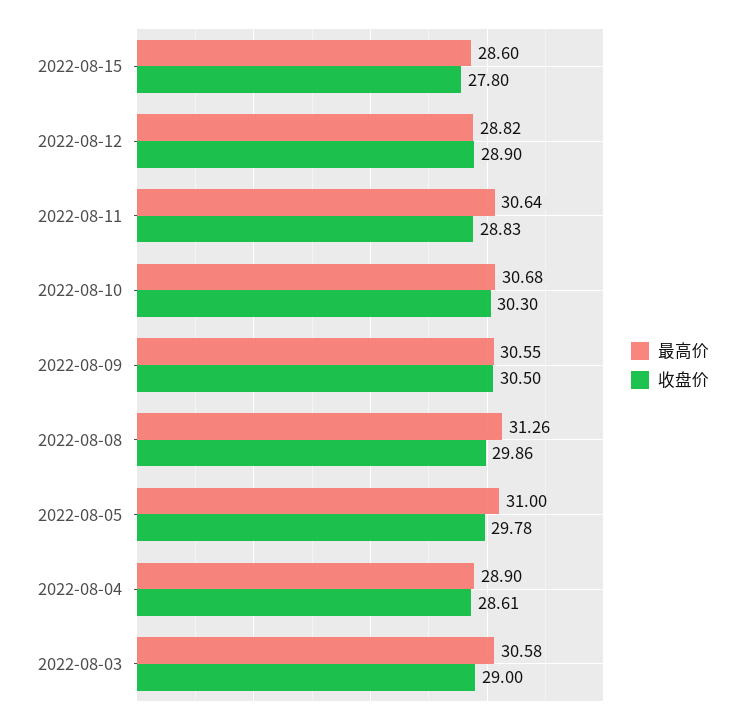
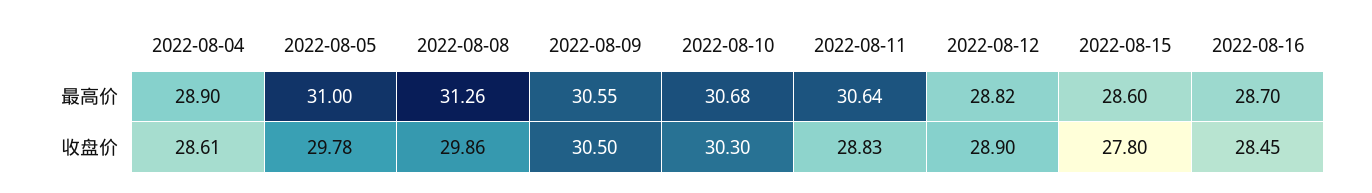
最高价, 2022-08-03: 30.58 -> none
收盘价, 2022-08-03: 29 -> none
最高价, 2022-08-16: none -> 28.7
收盘价, 2022-08-16: none -> 28.45

